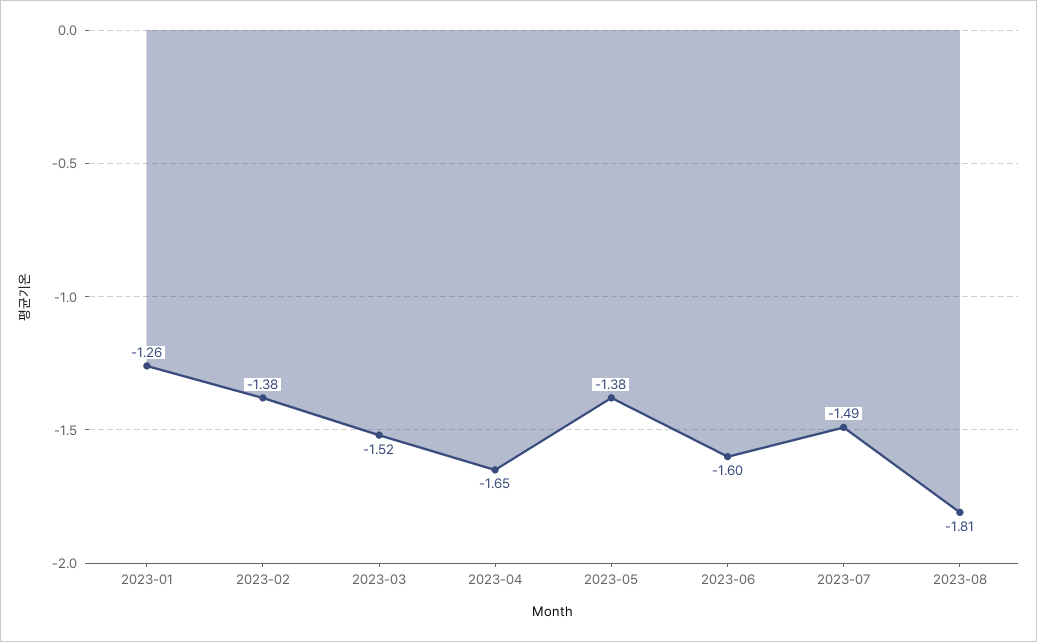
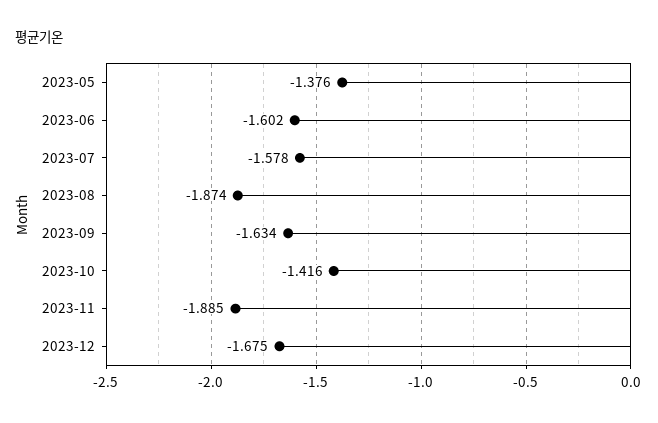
2023-01: -1.26 -> none
2023-02: -1.38 -> none
2023-03: -1.52 -> none
2023-04: -1.65 -> none
2023-07: -1.49 -> -1.578
2023-08: -1.81 -> -1.874
2023-09: none -> -1.634
2023-10: none -> -1.416
2023-11: none -> -1.885
2023-12: none -> -1.675

